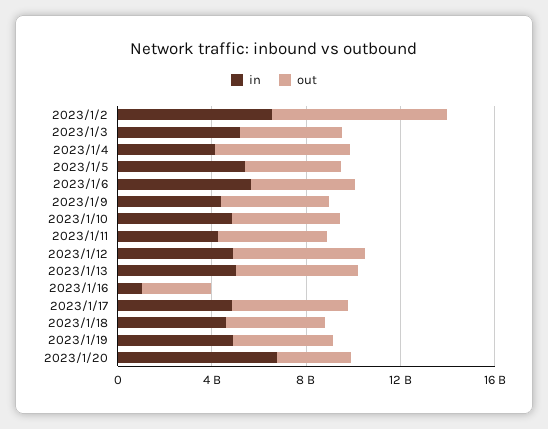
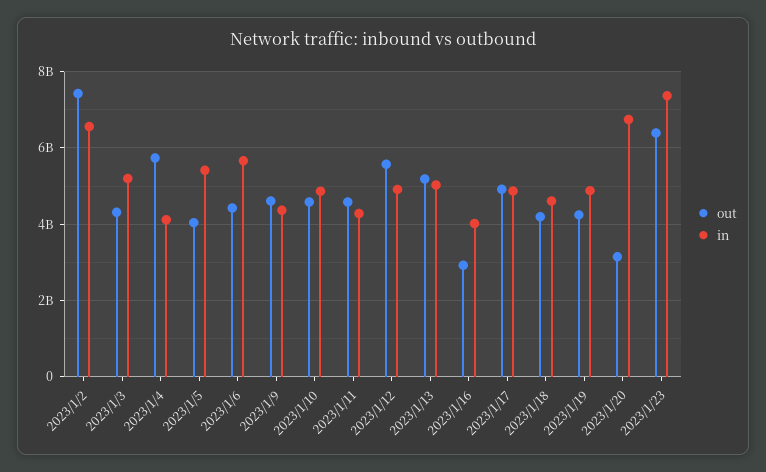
in, 2023/1/16: 1000000000 -> 4000000000
out, 2023/1/23: none -> 6400000000
in, 2023/1/23: none -> 7400000000

